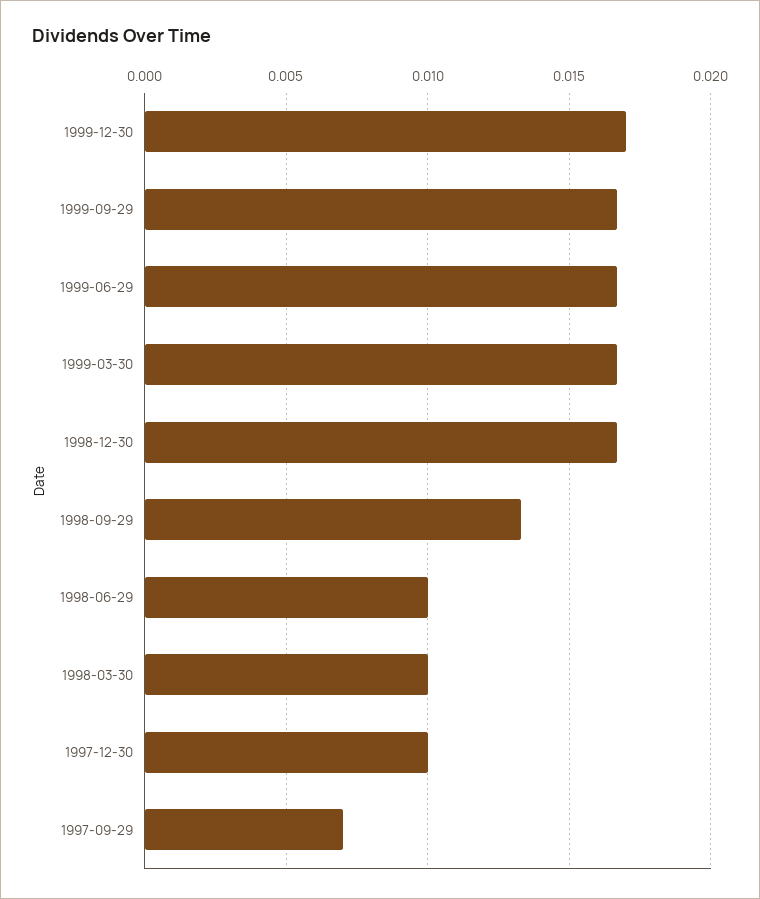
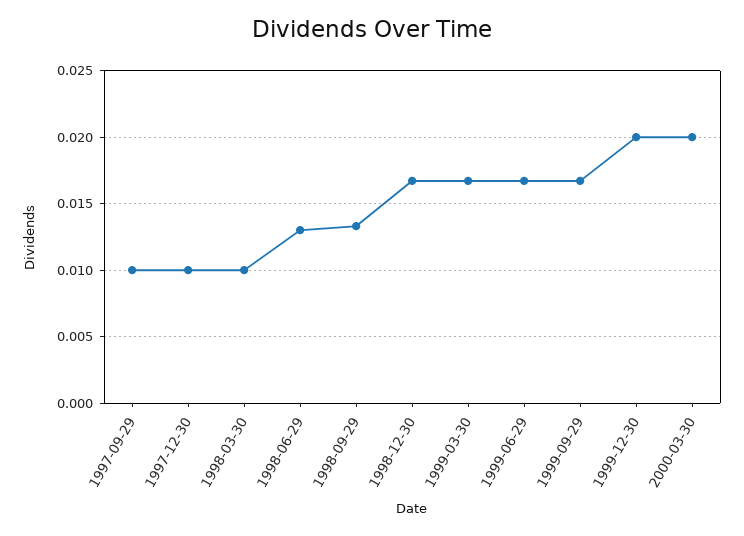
1999-12-30: 0.017 -> 0.02
1998-06-29: 0.01 -> 0.013
1997-09-29: 0.007 -> 0.01
2000-03-30: none -> 0.02

